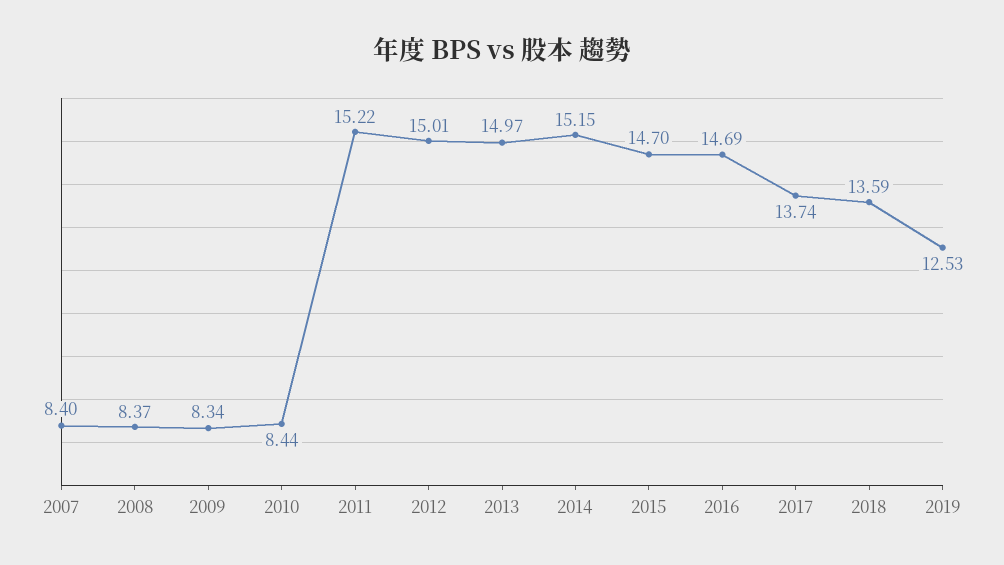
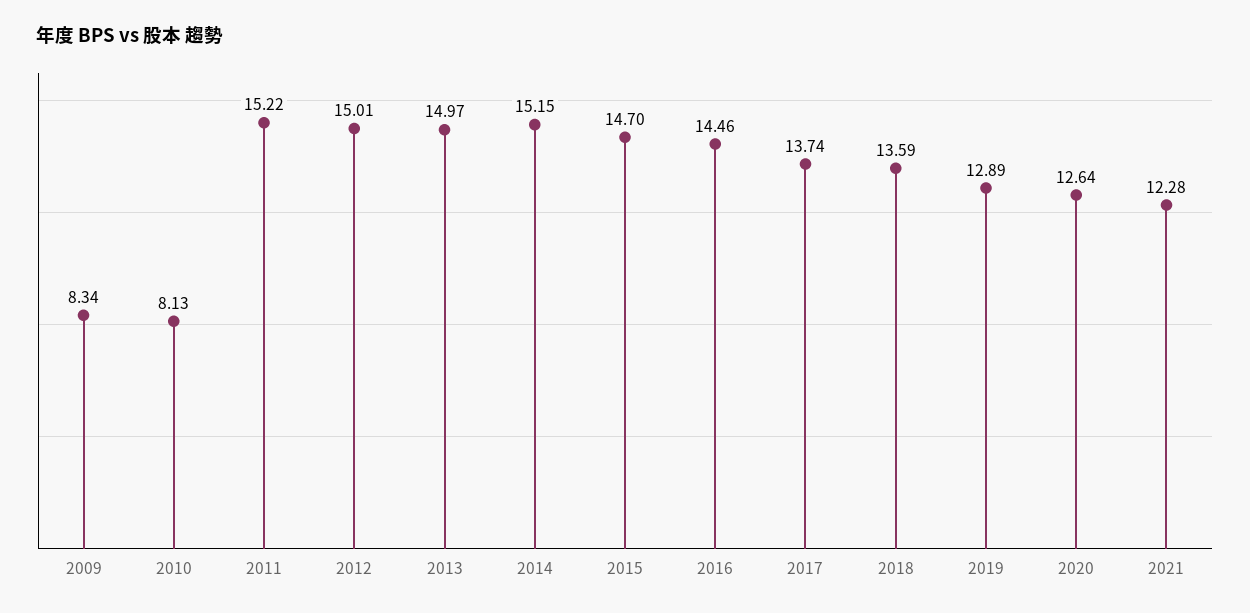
2007: 8.4 -> none
2008: 8.37 -> none
2010: 8.44 -> 8.13
2016: 14.69 -> 14.46
2019: 12.53 -> 12.89
2020: none -> 12.64
2021: none -> 12.28

